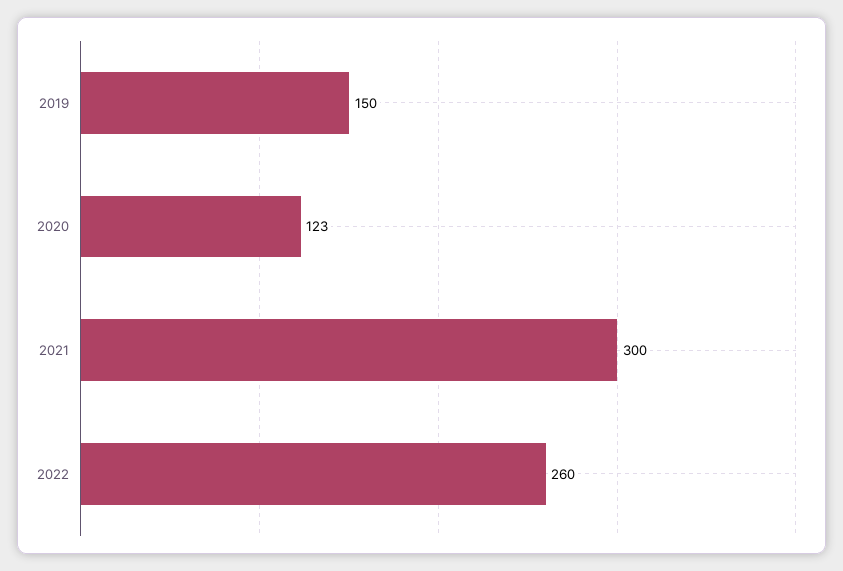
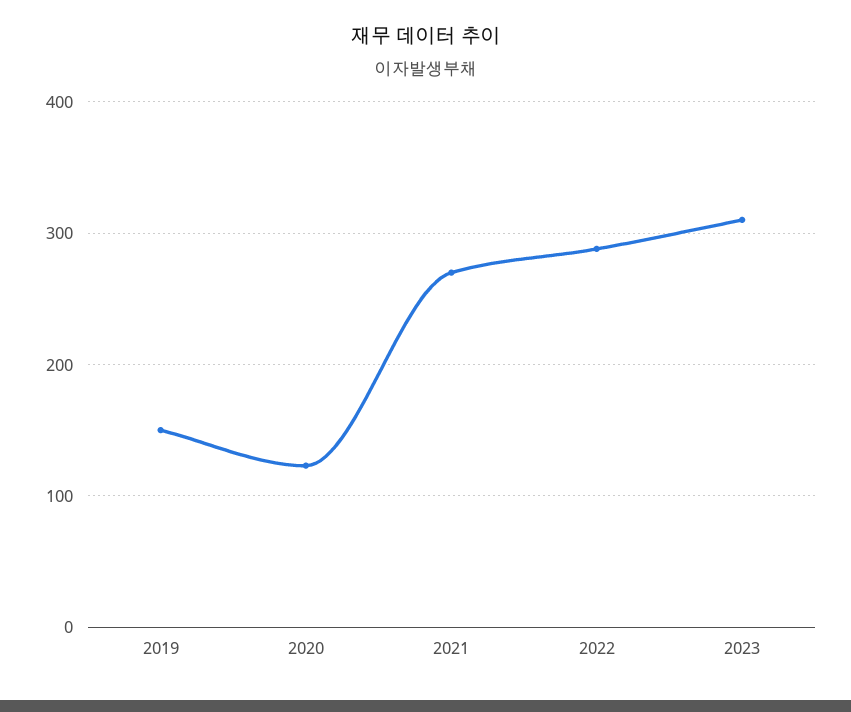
2021: 300 -> 270
2022: 260 -> 290
2023: none -> 310

